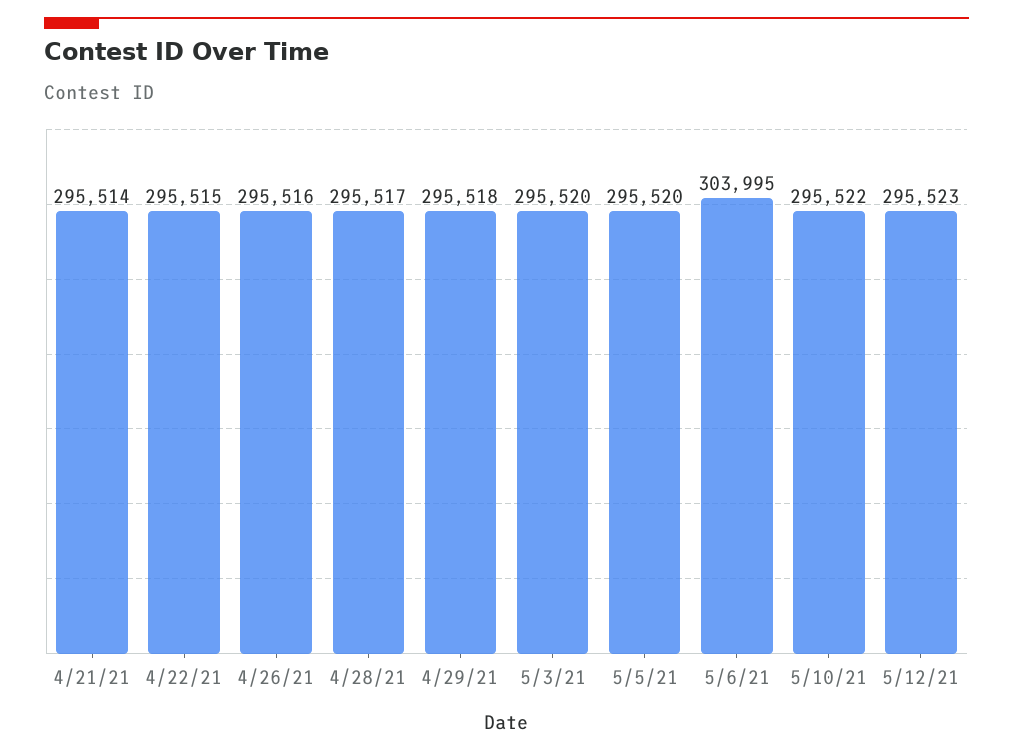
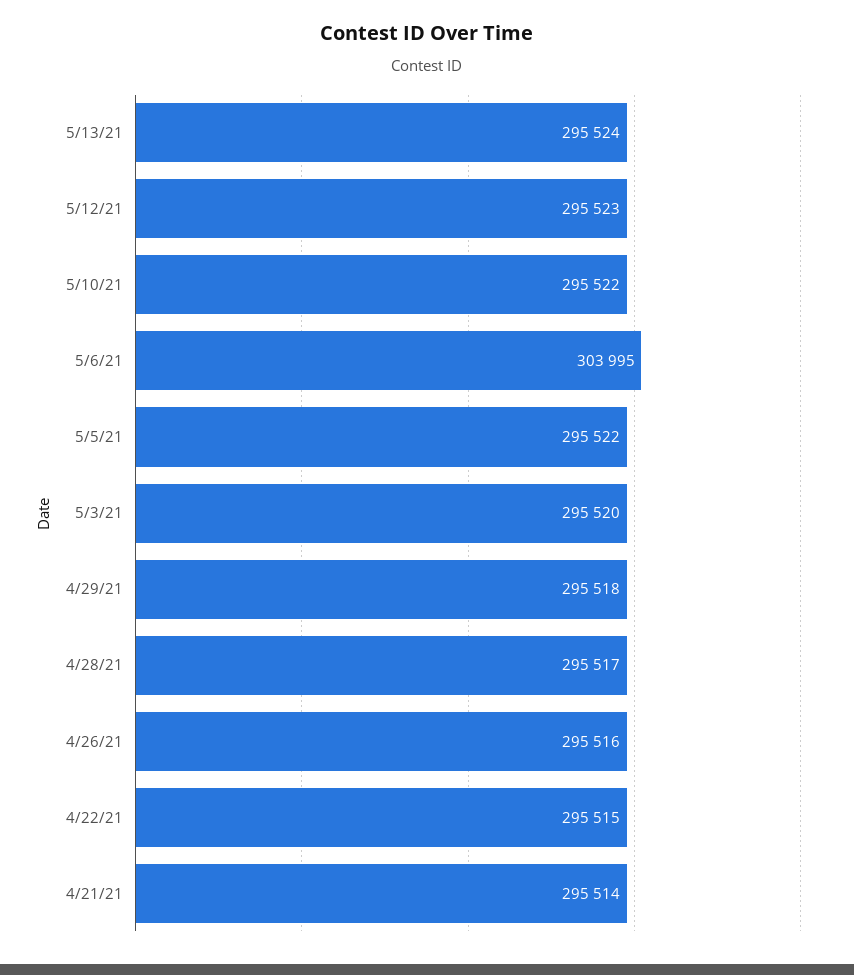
5/5/21: 295520 -> 295522
5/13/21: none -> 295524

